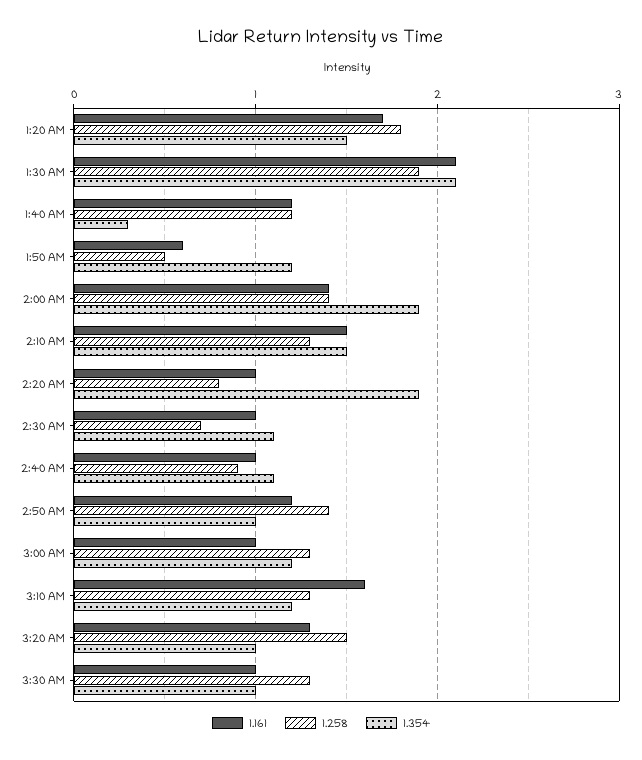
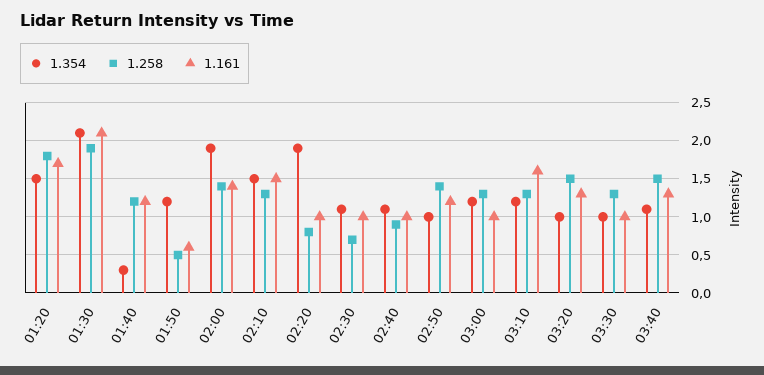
1.354, 03:40: none -> 1.1
1.258, 03:40: none -> 1.5
1.161, 03:40: none -> 1.3

